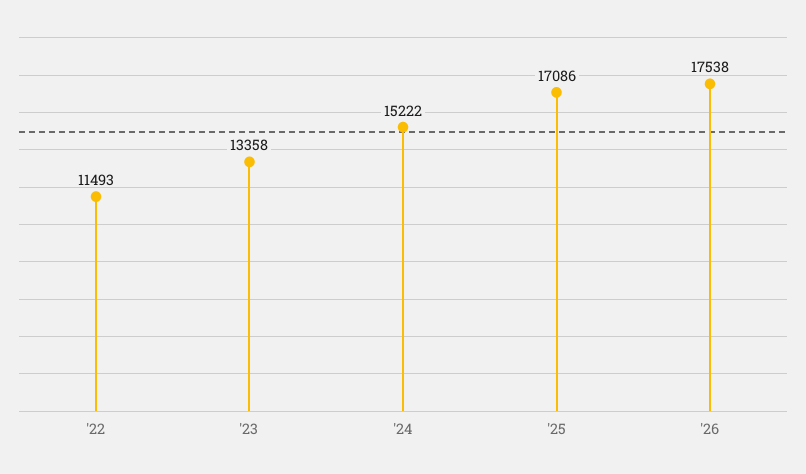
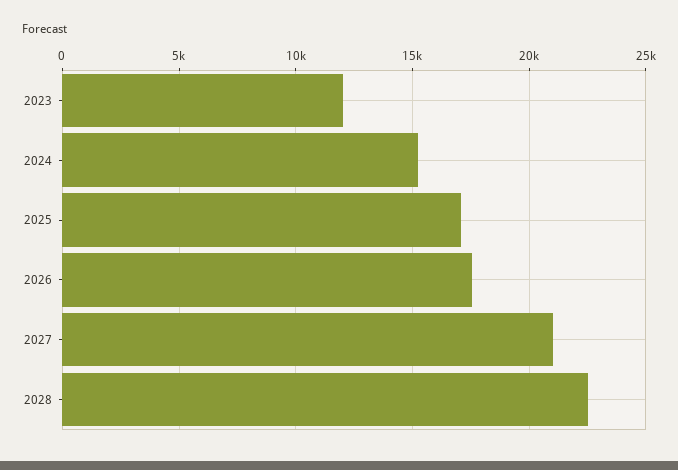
'22: 11493 -> none
'23: 13358 -> 12000
2027: none -> 21000
2028: none -> 22500

